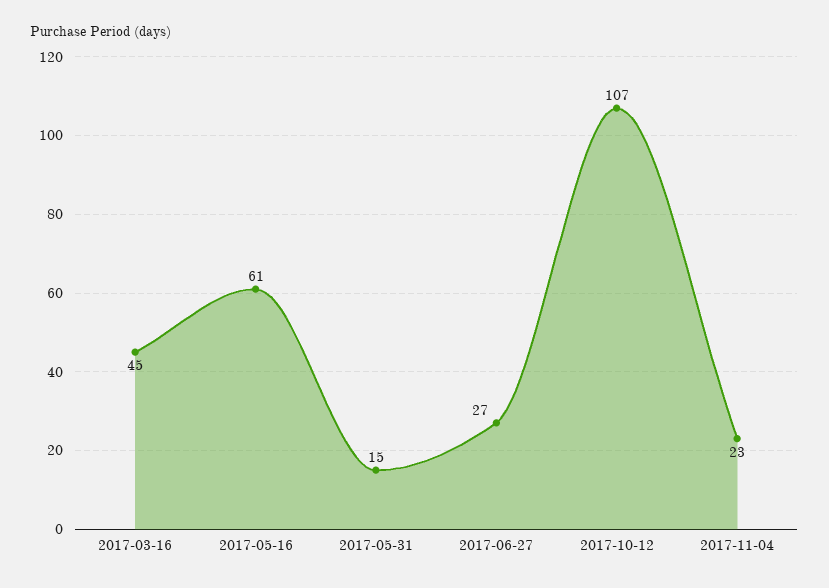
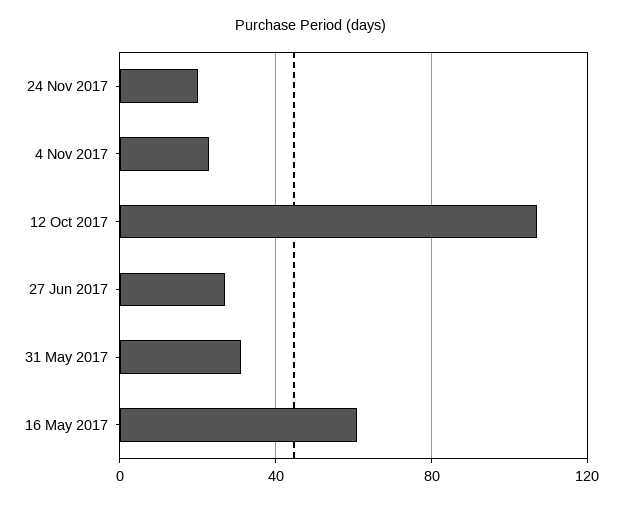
2017-03-16: 45 -> none
2017-05-31: 15 -> 30
24 Nov 2017: none -> 20

